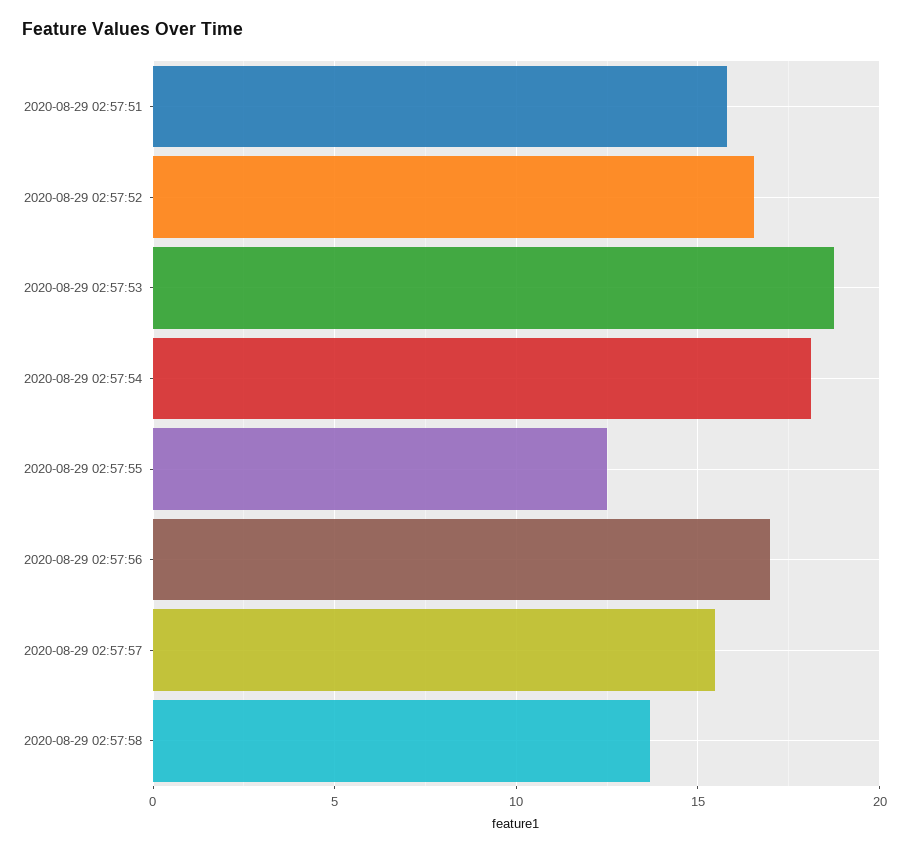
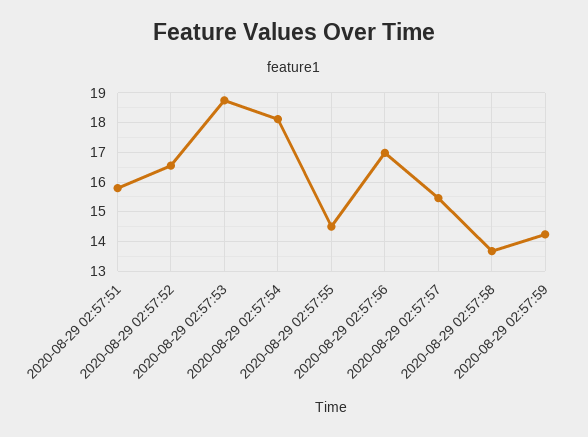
2020-08-29 02:57:55: 12.5 -> 14.5
2020-08-29 02:57:59: none -> 14.25

